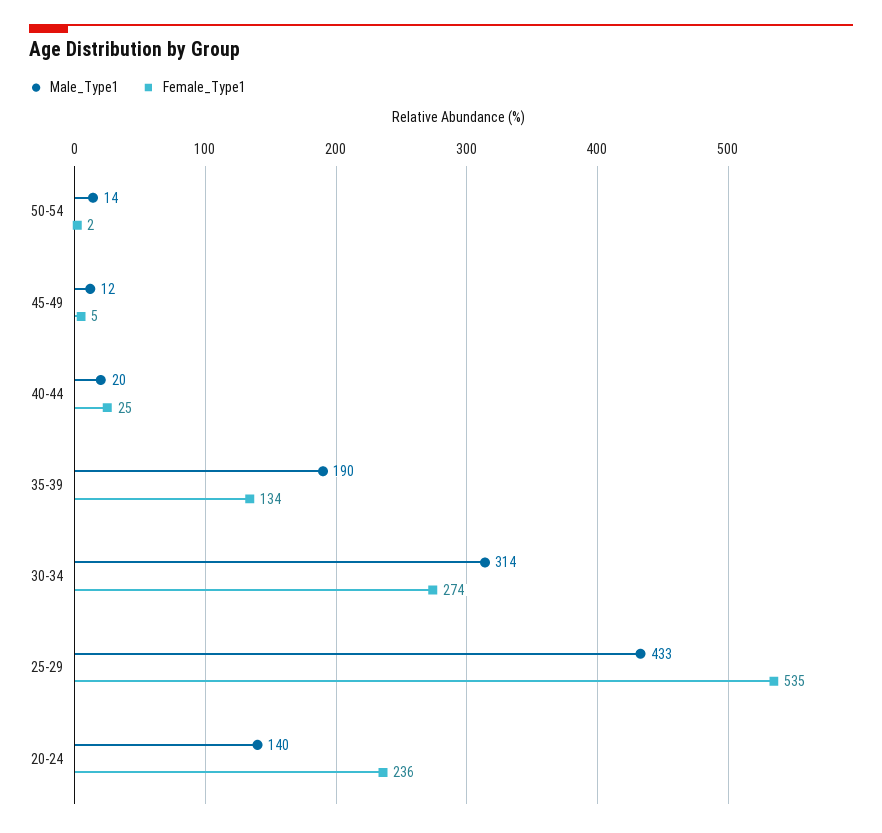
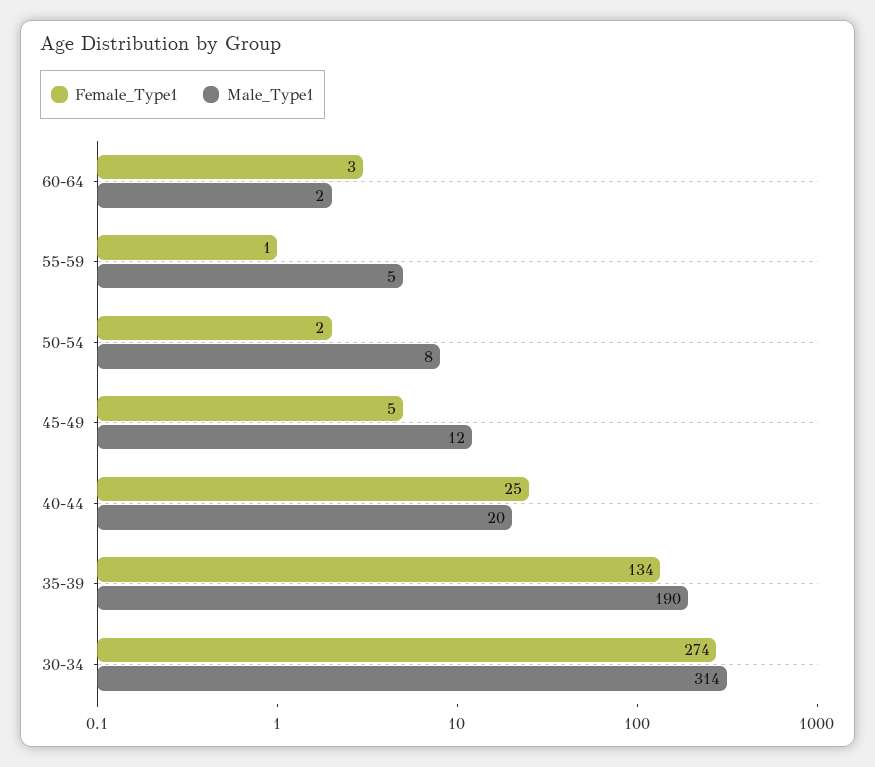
Male_Type1, 50-54: 14 -> 8
Male_Type1, 25-29: 433 -> none
Female_Type1, 25-29: 535 -> none
Male_Type1, 20-24: 140 -> none
Female_Type1, 20-24: 236 -> none
Female_Type1, 60-64: none -> 3
Male_Type1, 60-64: none -> 2
Female_Type1, 55-59: none -> 1
Male_Type1, 55-59: none -> 5

